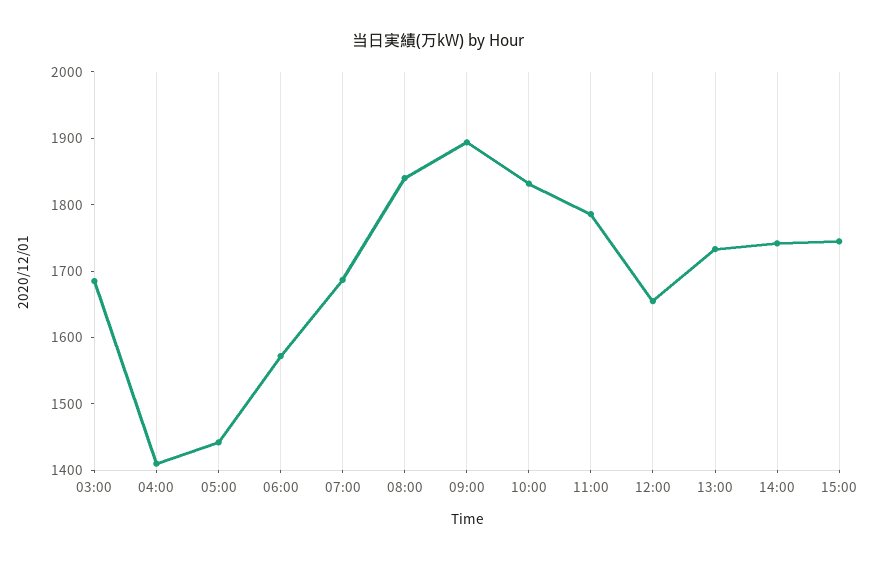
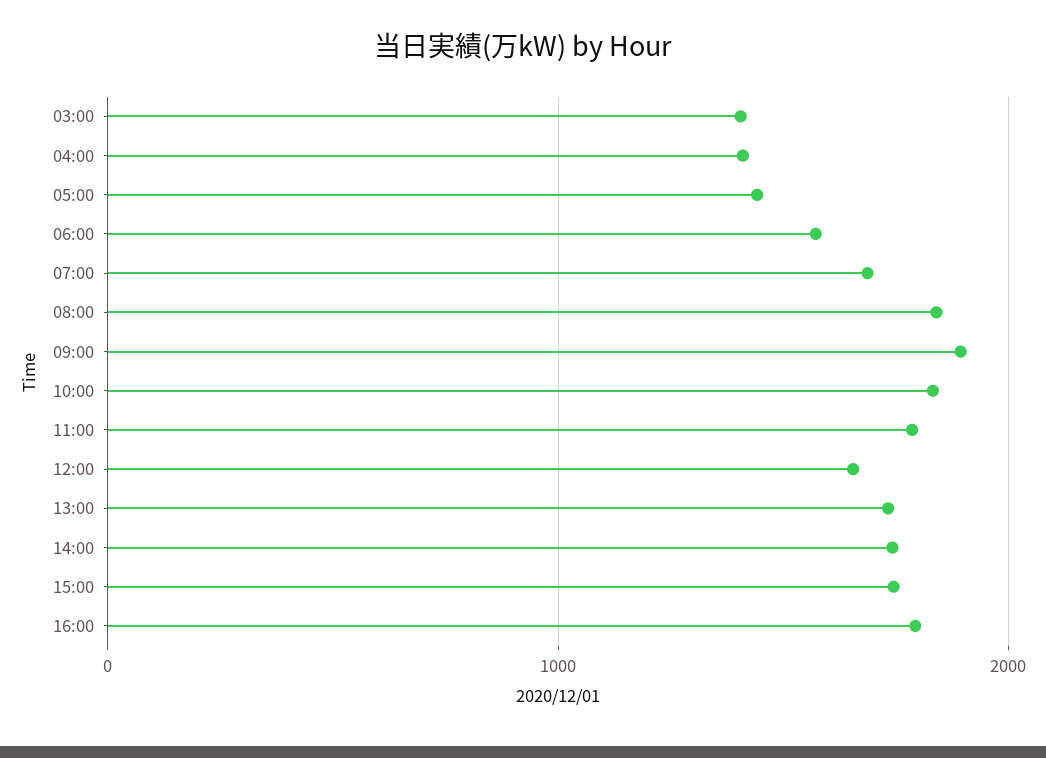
03:00: 1680 -> 1400
16:00: none -> 1800

